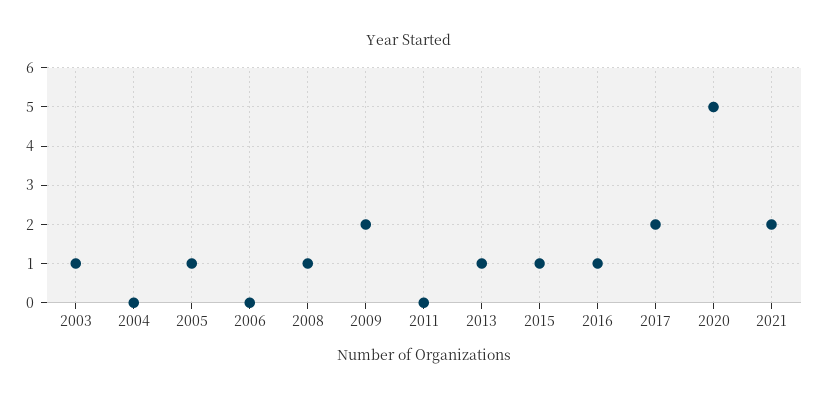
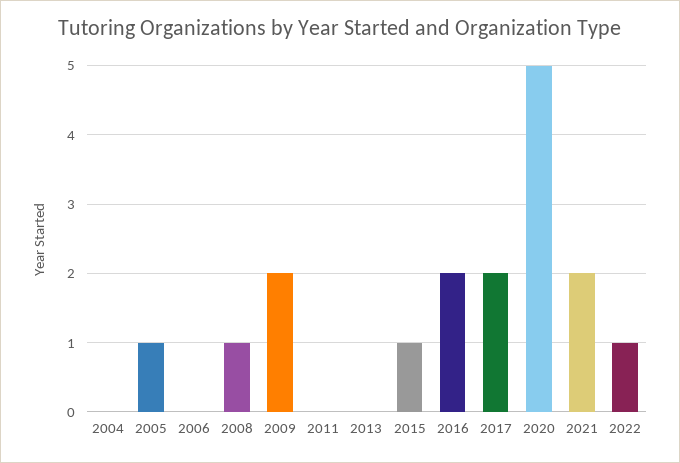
2003: 1 -> none
2013: 1 -> 0
2016: 1 -> 2
2022: none -> 1

